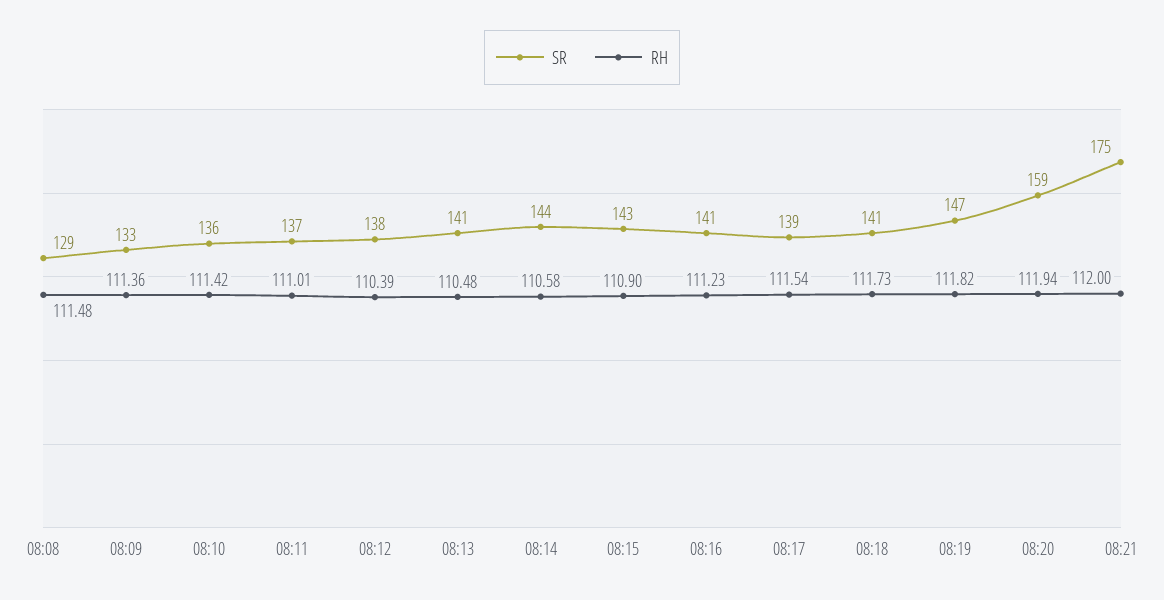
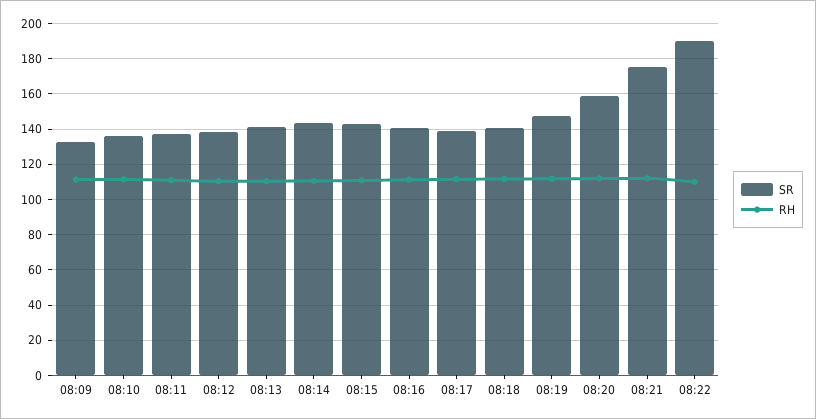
SR, 08:08: 129 -> none
RH, 08:08: 111.48 -> none
SR, 08:22: none -> 190
RH, 08:22: none -> 110

